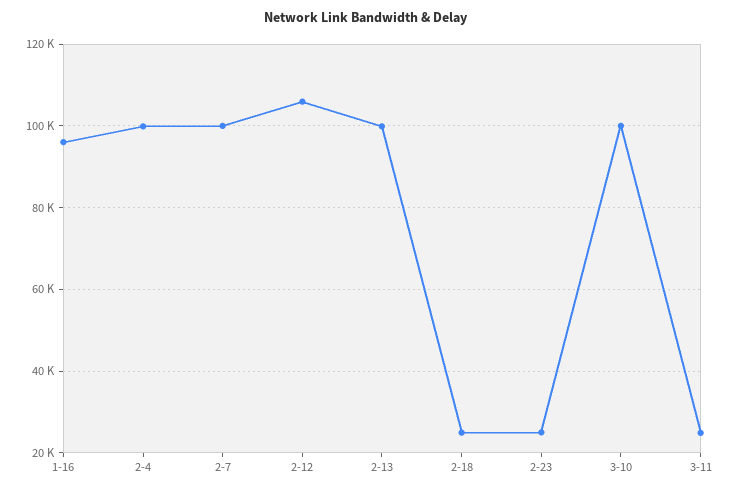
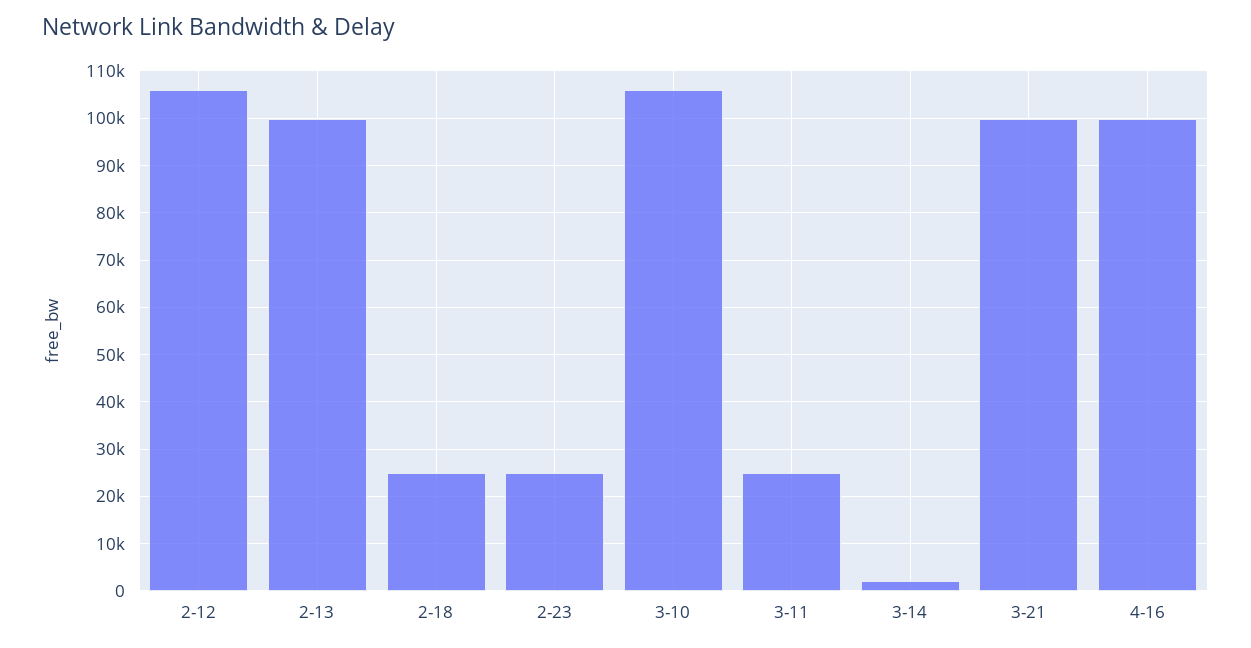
1-16: 96000 -> none
2-4: 100000 -> none
2-7: 100000 -> none
3-10: 100000 -> 106000
3-14: none -> 2000
3-21: none -> 100000
4-16: none -> 100000

